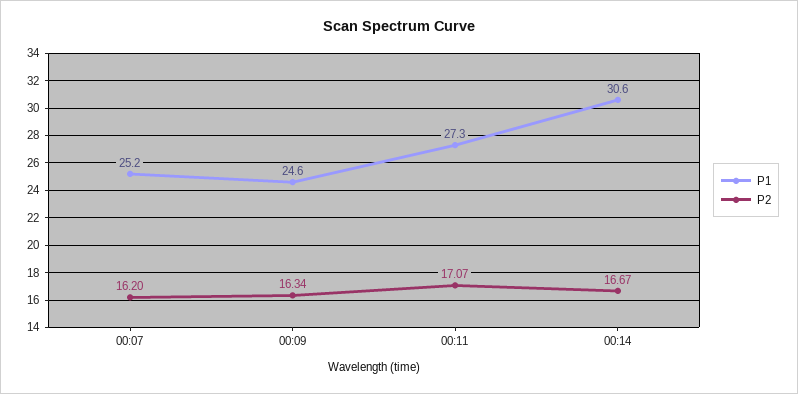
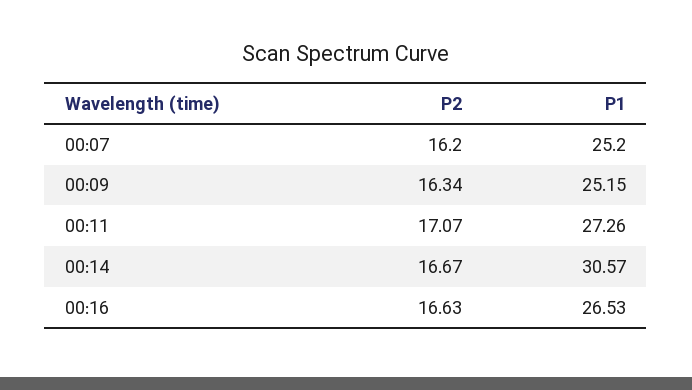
P1, 00:09: 24.6 -> 25.15
P2, 00:16: none -> 16.63
P1, 00:16: none -> 26.53

